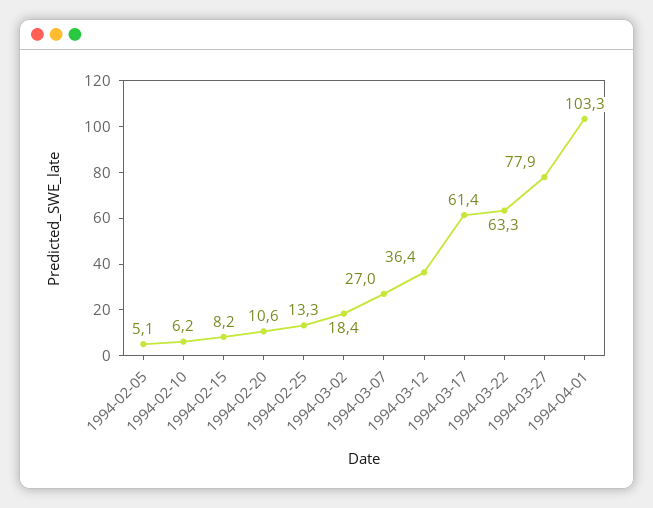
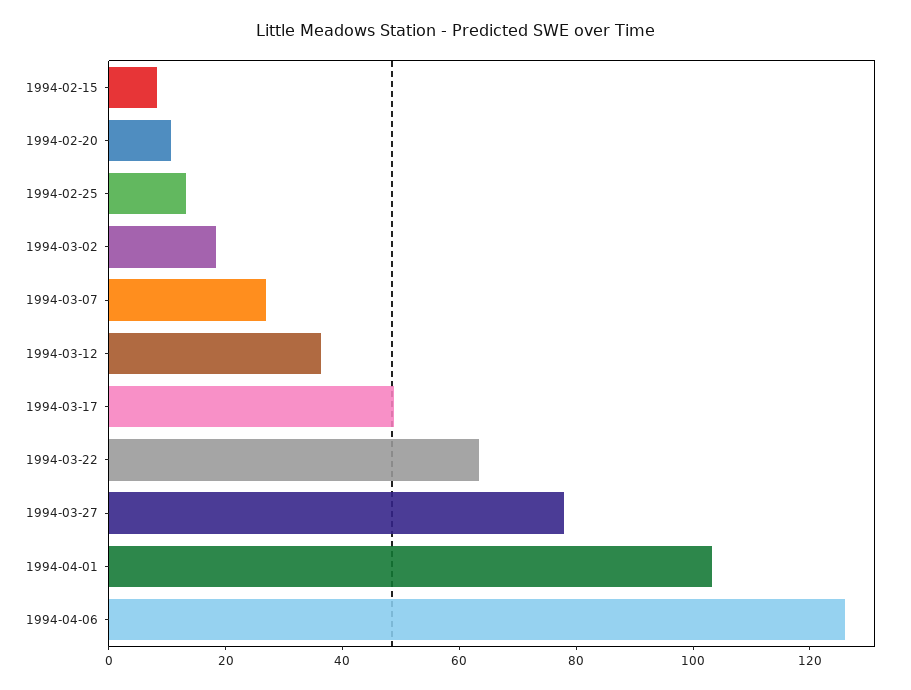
1994-02-05: 5.1 -> none
1994-02-10: 6.2 -> none
1994-03-17: 61.4 -> 50
1994-04-06: none -> 125

